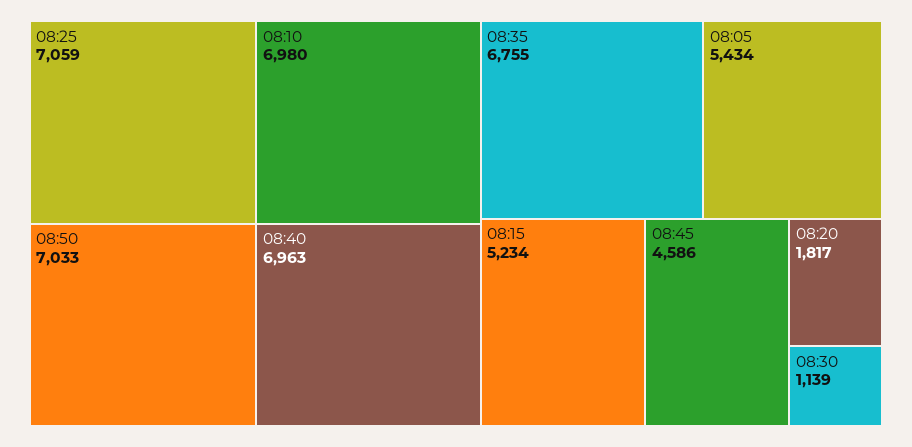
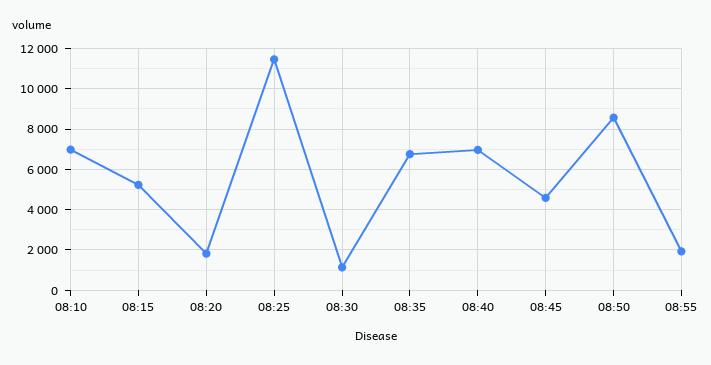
08:25: 7059 -> 11500
08:50: 7033 -> 8500
08:05: 5434 -> none
08:55: none -> 2000

